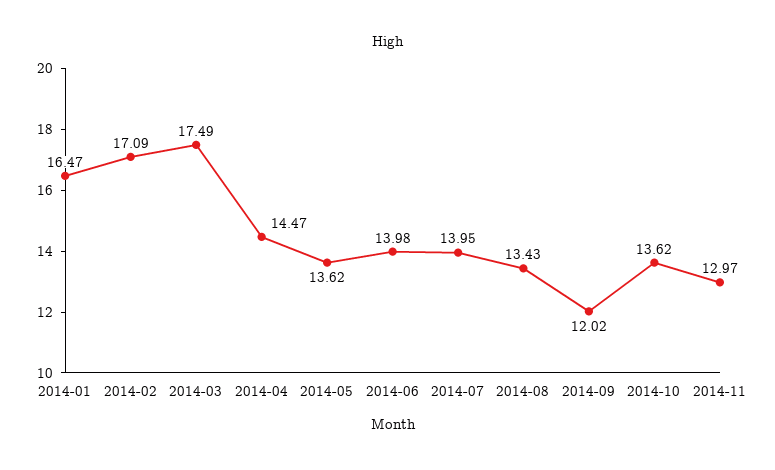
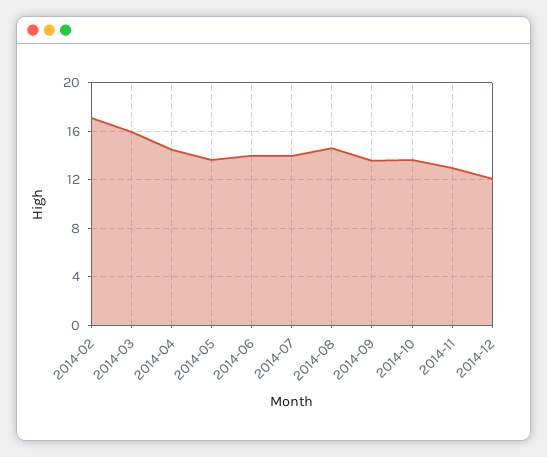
2014-01: 16.47 -> none
2014-03: 17.49 -> 16
2014-08: 13.43 -> 14.5
2014-09: 12.02 -> 13.5
2014-12: none -> 12

